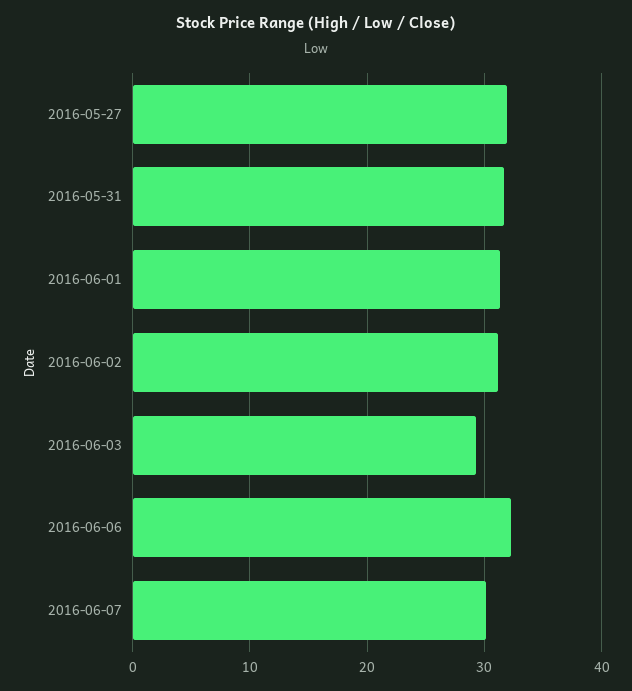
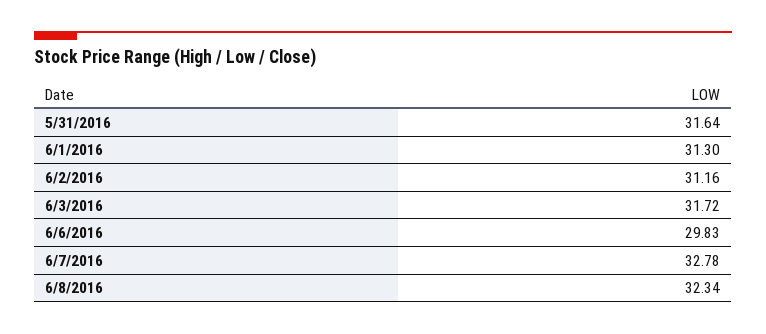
2016-05-27: 32 -> none
2016-06-03: 29 -> 31.72
2016-06-06: 32 -> 29.83
2016-06-07: 30 -> 32.78
6/8/2016: none -> 32.34

